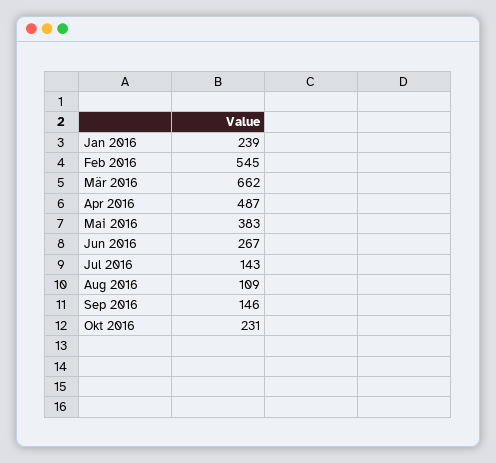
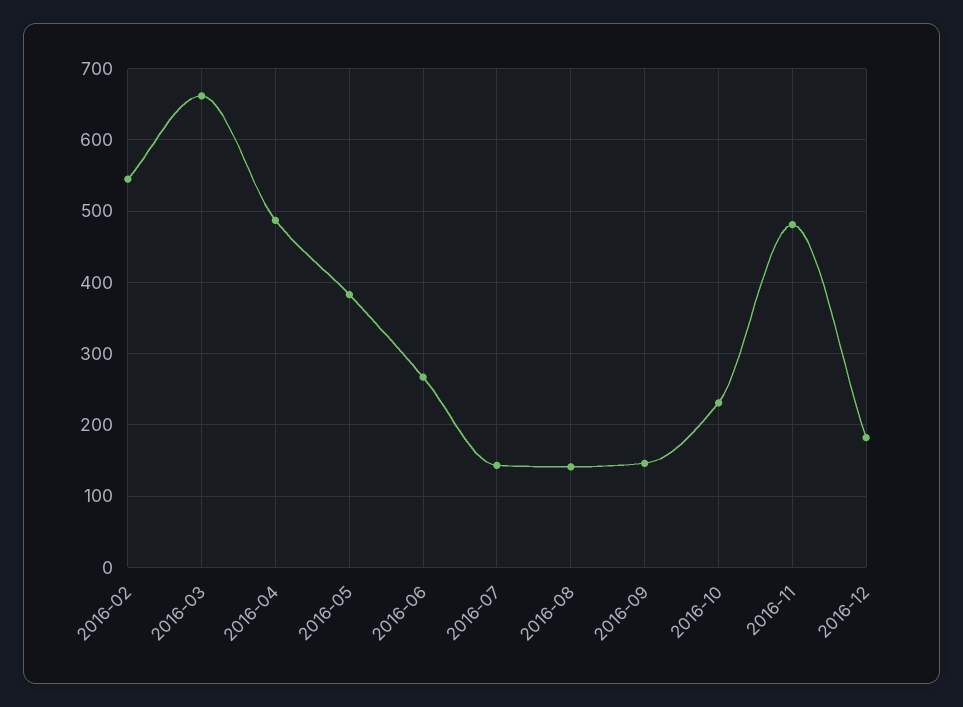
Jan 2016: 239 -> none
Aug 2016: 109 -> 140
2016-11: none -> 480
2016-12: none -> 180

